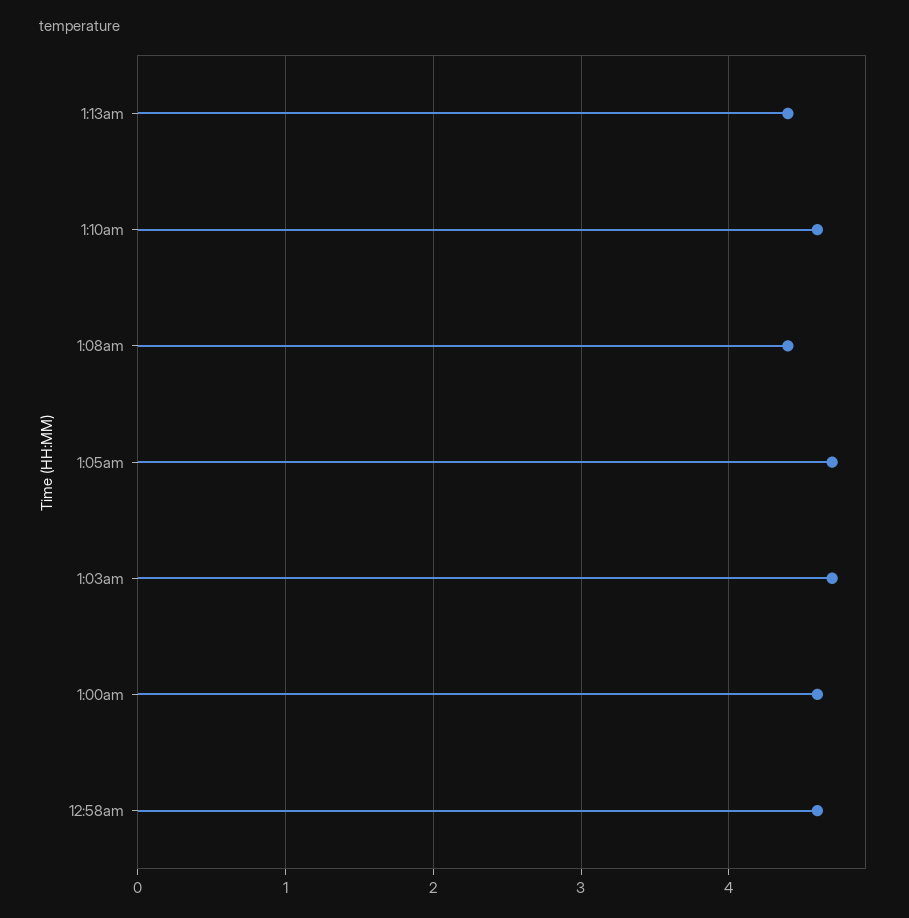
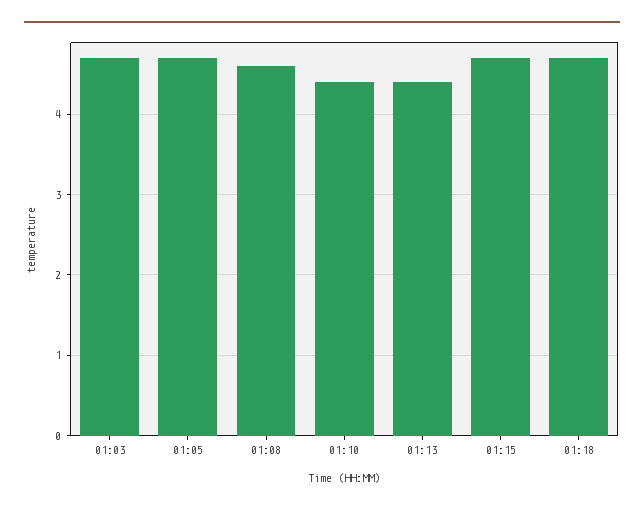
1:10am: 4.6 -> 4.4
1:08am: 4.4 -> 4.6
1:00am: 4.6 -> none
12:58am: 4.6 -> none
01:15: none -> 4.7
01:18: none -> 4.7

